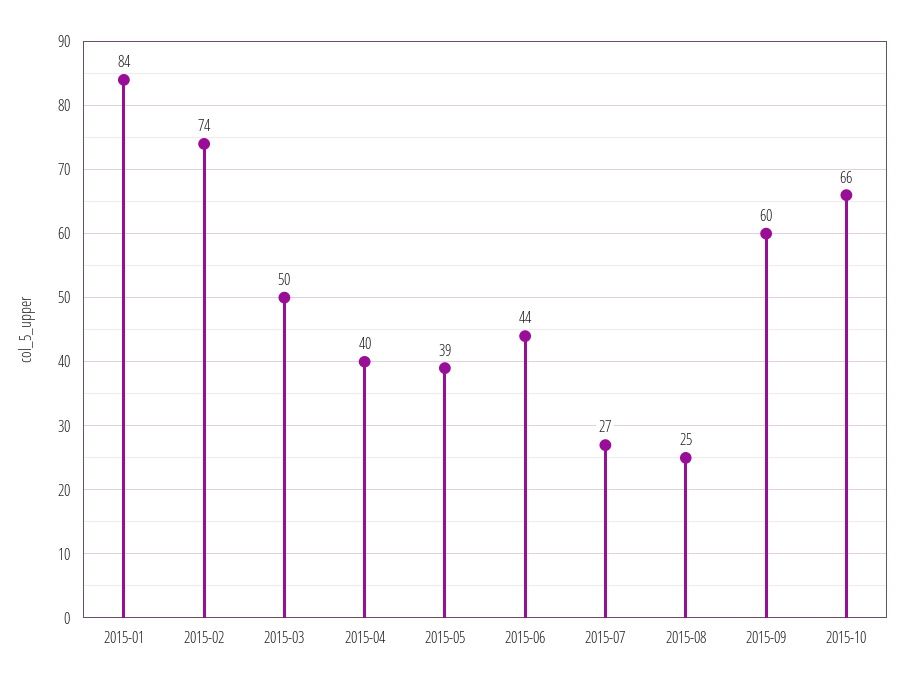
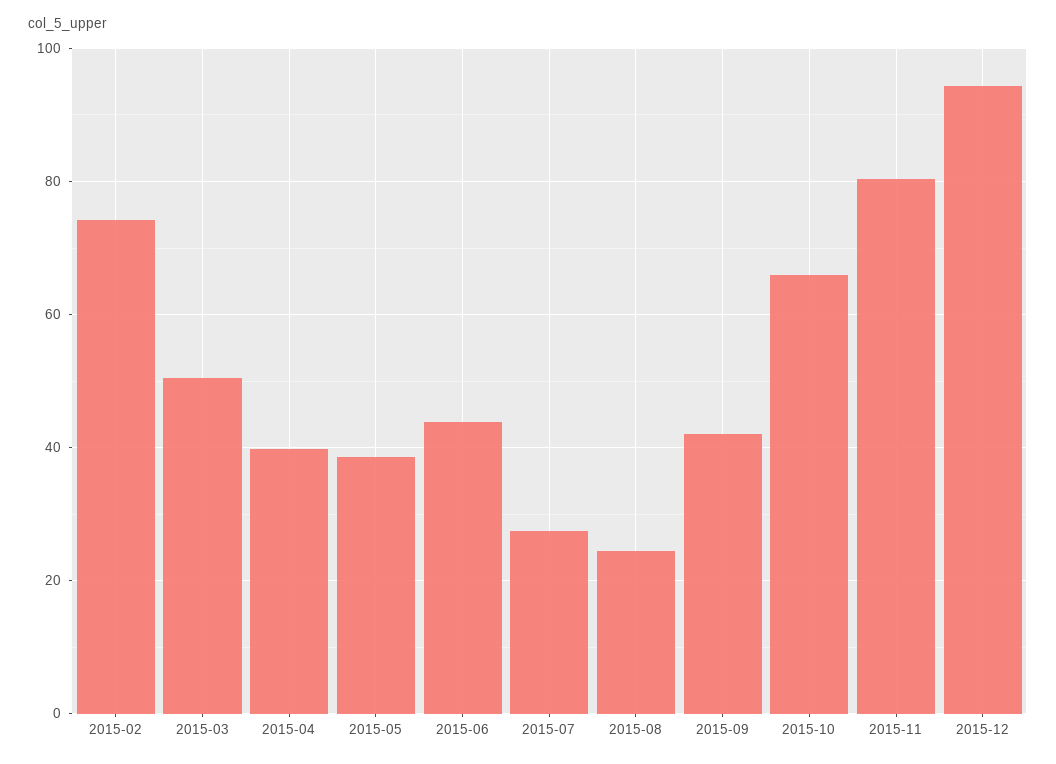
2015-01: 84 -> none
2015-09: 60 -> 42
2015-11: none -> 80
2015-12: none -> 94

